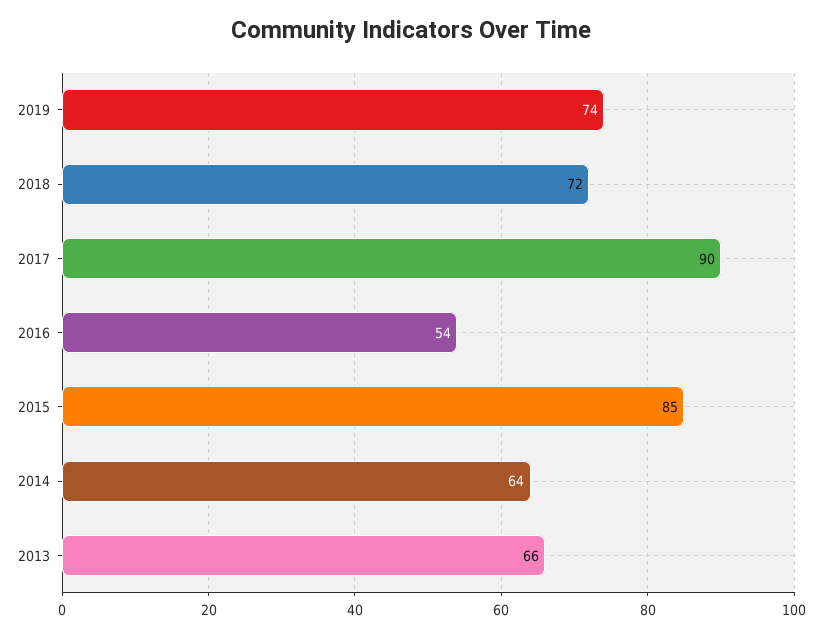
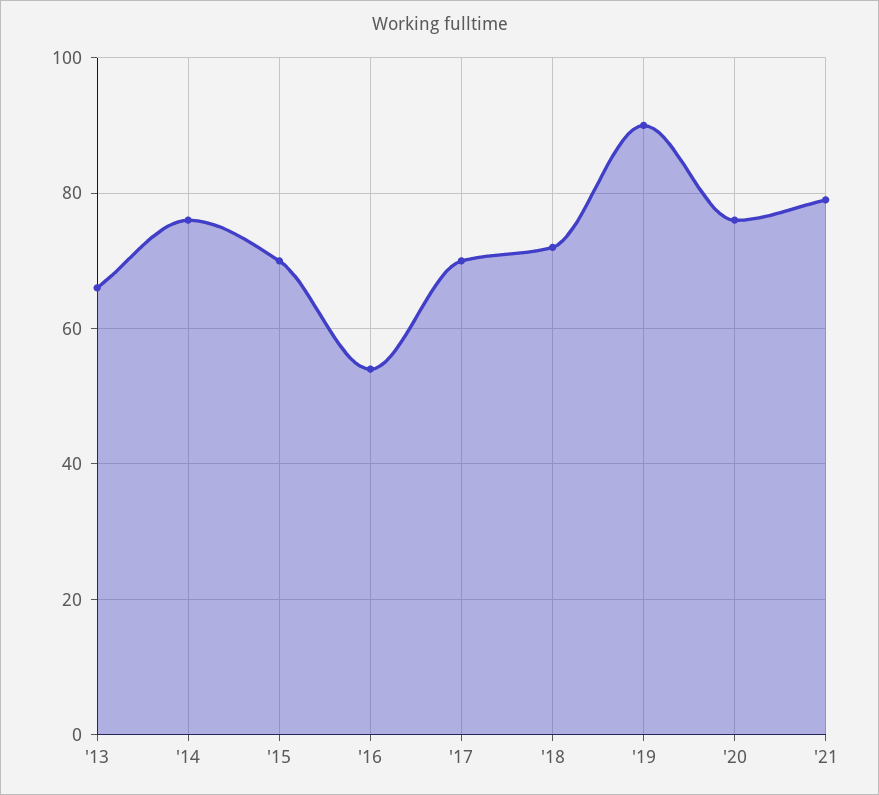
2019: 74 -> 90
2017: 90 -> 70
2015: 85 -> 70
2014: 64 -> 75
'20: none -> 75
'21: none -> 80

